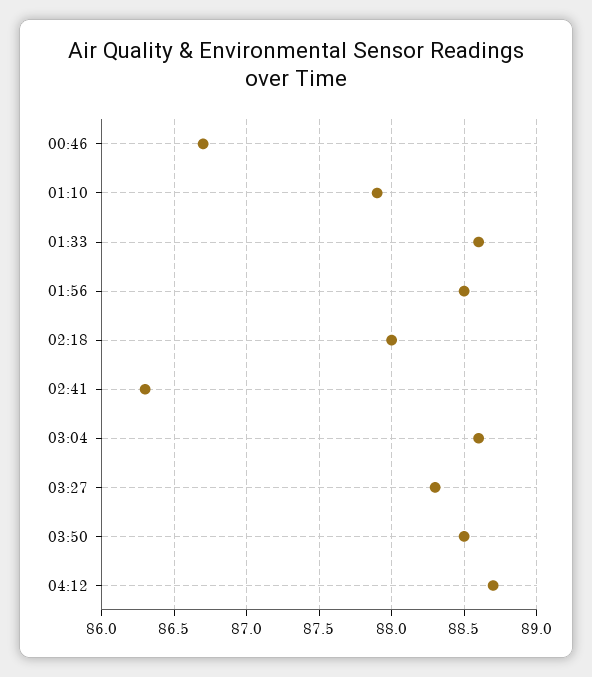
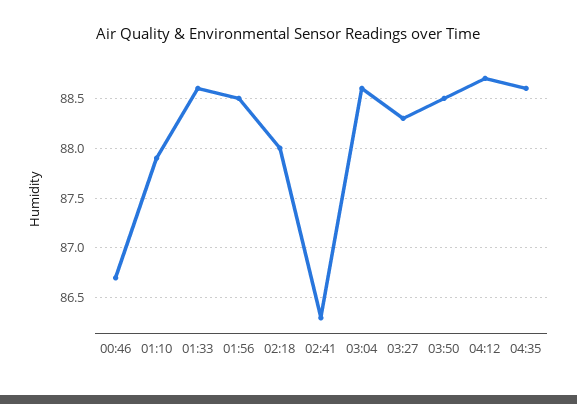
04:35: none -> 88.6

